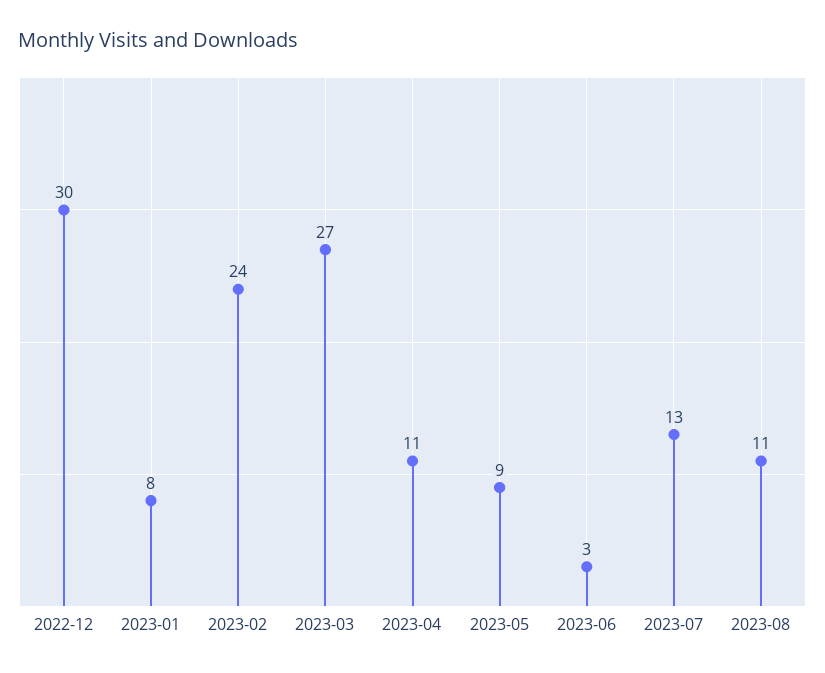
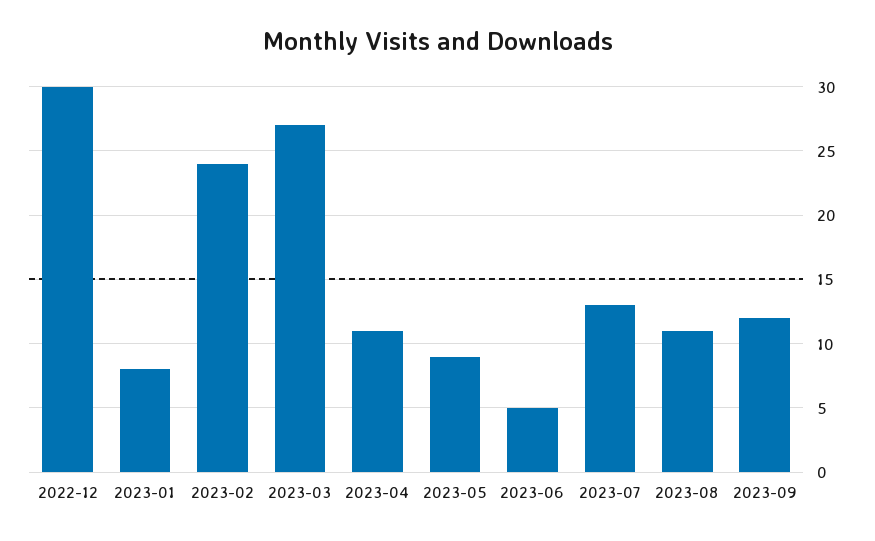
2023-06: 3 -> 5
2023-09: none -> 12

